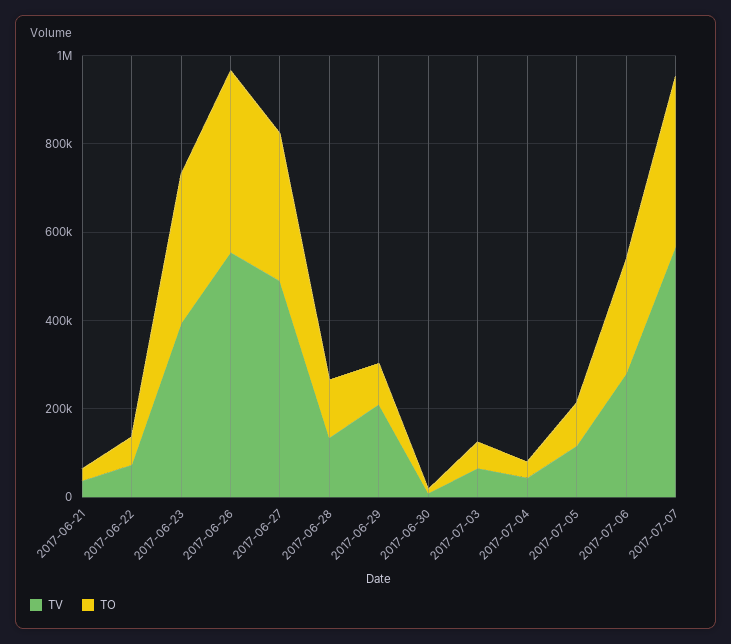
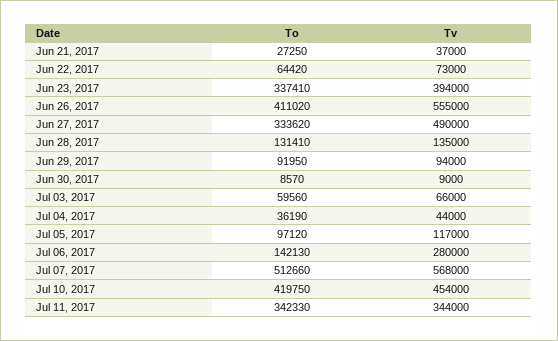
TV, 2017-06-29: 200000 -> 94000
TO, 2017-07-06: 250000 -> 142130
TO, 2017-07-07: 400000 -> 512660
TO, Jul 10, 2017: none -> 419750
TV, Jul 10, 2017: none -> 454000
TO, Jul 11, 2017: none -> 342330
TV, Jul 11, 2017: none -> 344000

